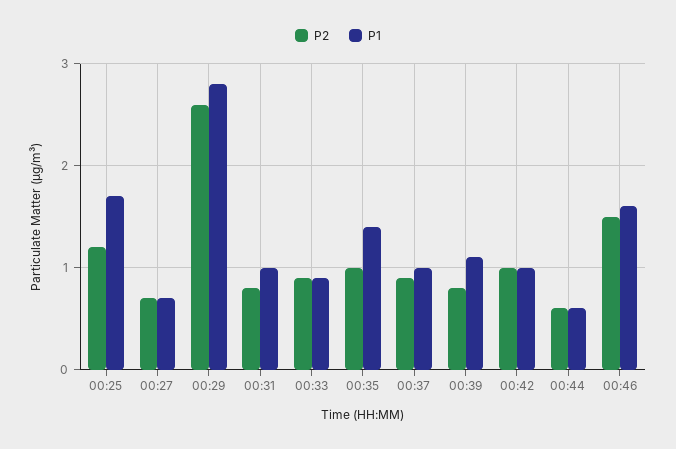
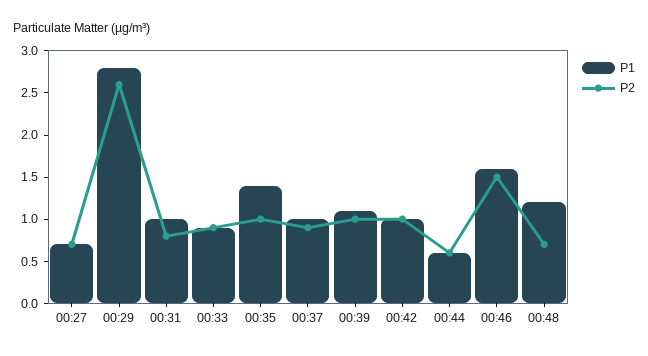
P2, 00:25: 1.2 -> none
P1, 00:25: 1.7 -> none
P2, 00:39: 0.8 -> 1
P1, 00:48: none -> 1.2
P2, 00:48: none -> 0.7

